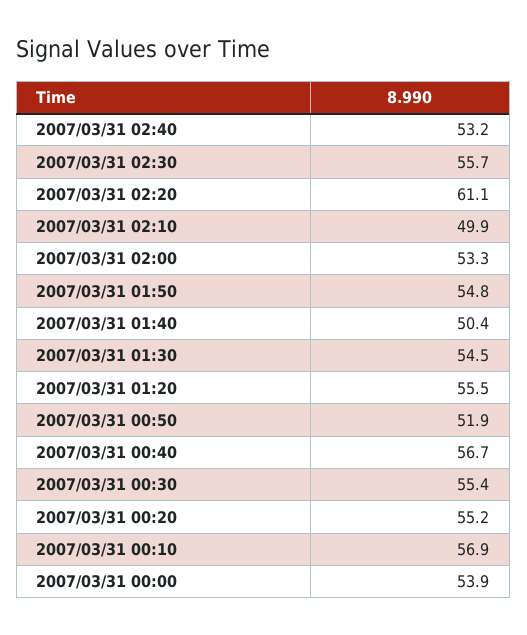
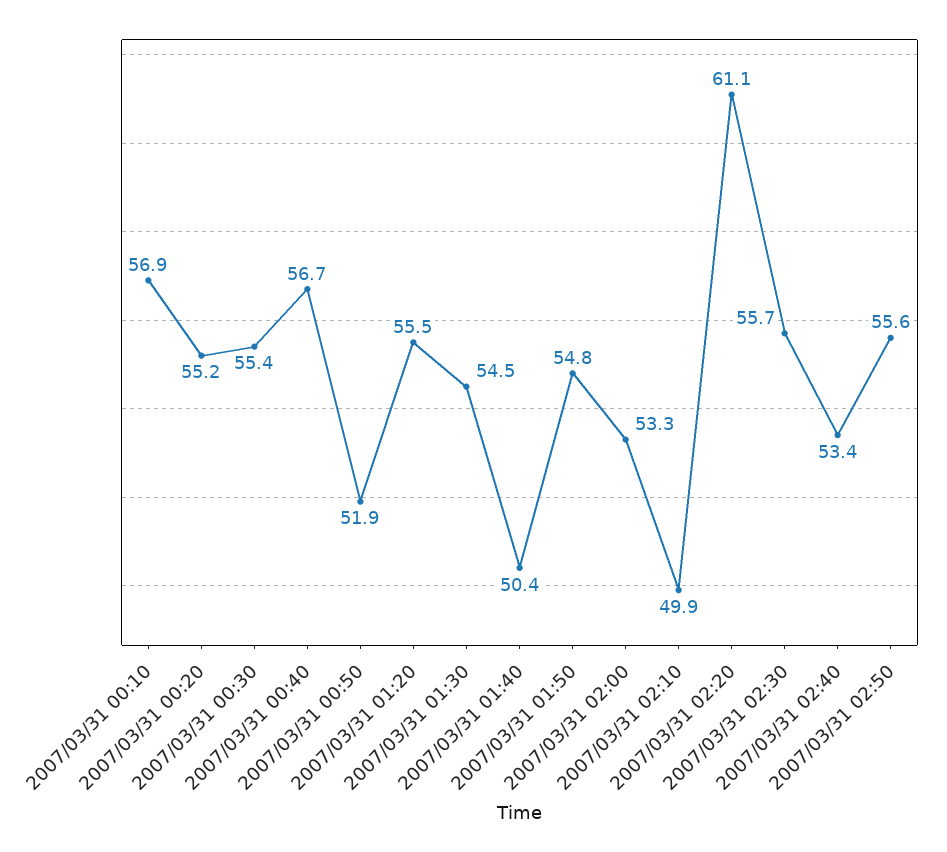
2007/03/31 02:40: 53.2 -> 53.4
2007/03/31 00:00: 53.9 -> none
2007/03/31 02:50: none -> 55.6

